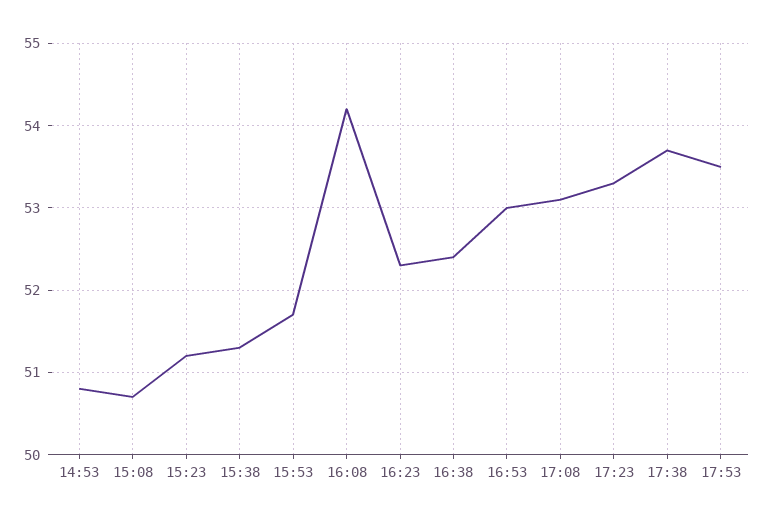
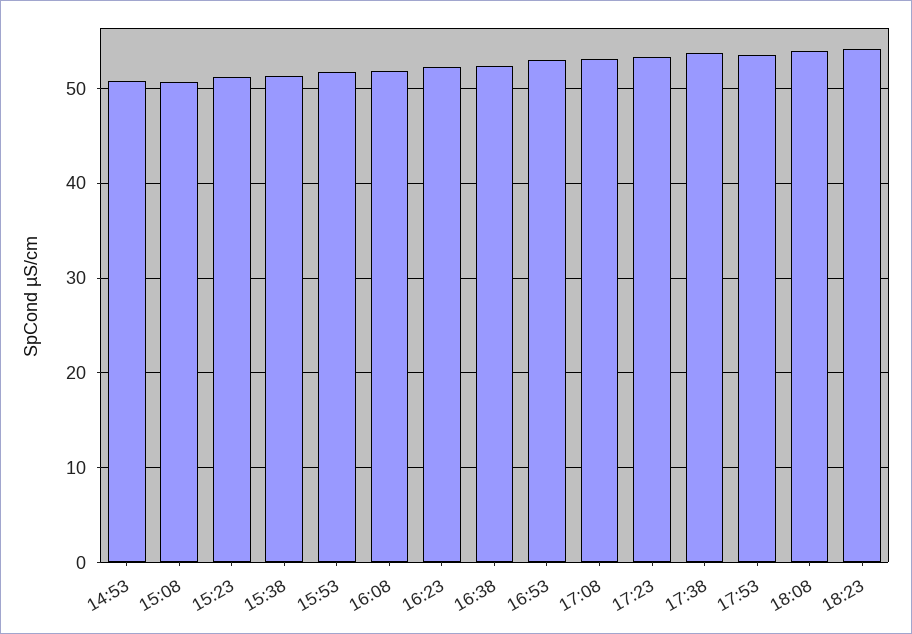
16:08: 54.2 -> 52
18:08: none -> 54
18:23: none -> 54

